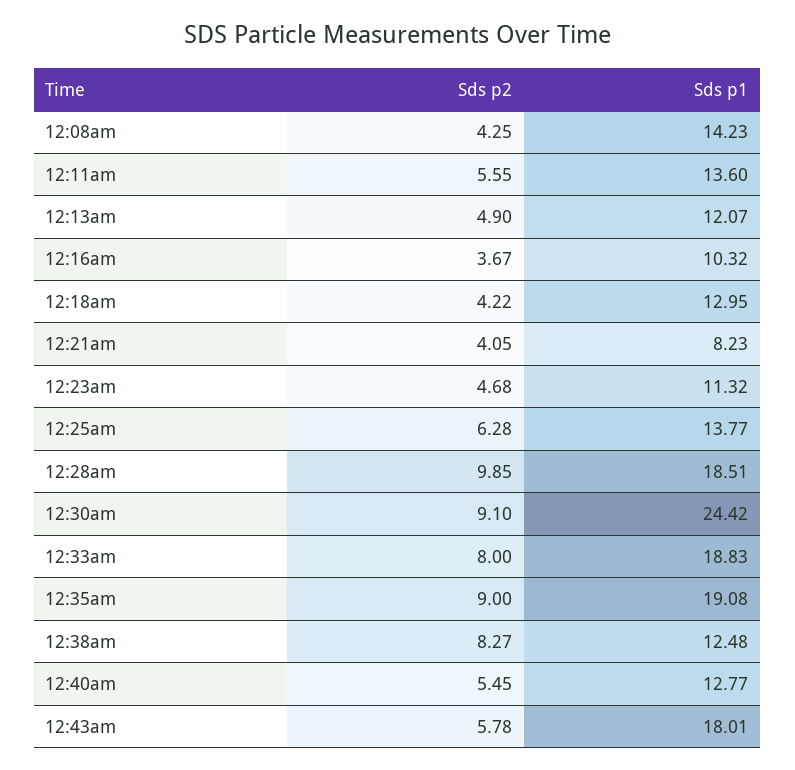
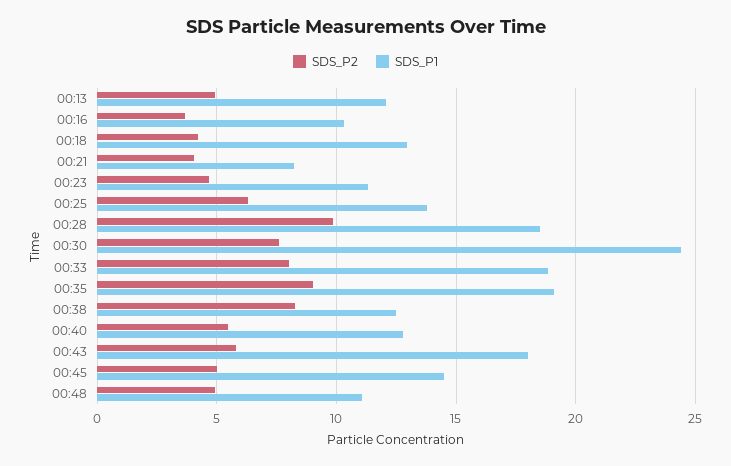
Sds p2, 12:08am: 4.25 -> none
Sds p1, 12:08am: 14.23 -> none
Sds p2, 12:11am: 5.55 -> none
Sds p1, 12:11am: 13.6 -> none
Sds p2, 12:30am: 9.1 -> 7.5
Sds p2, 00:45: none -> 5
Sds p1, 00:45: none -> 14.5
Sds p2, 00:48: none -> 5
Sds p1, 00:48: none -> 11

